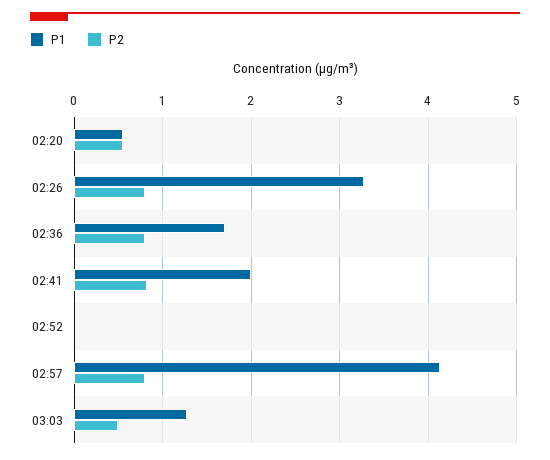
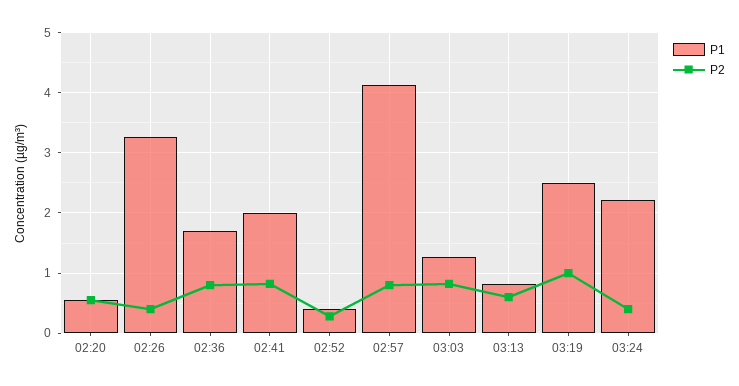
P2, 02:26: 0.8 -> 0.4
P1, 02:52: 0 -> 0.4
P2, 02:52: 0 -> 0.3
P2, 03:03: 0.5 -> 0.8
P1, 03:13: none -> 0.8
P2, 03:13: none -> 0.6
P1, 03:19: none -> 2.5
P2, 03:19: none -> 1
P1, 03:24: none -> 2.2
P2, 03:24: none -> 0.4

